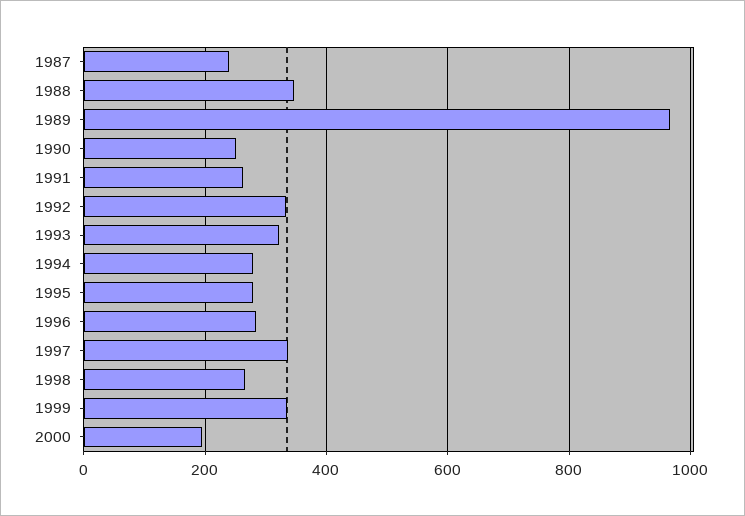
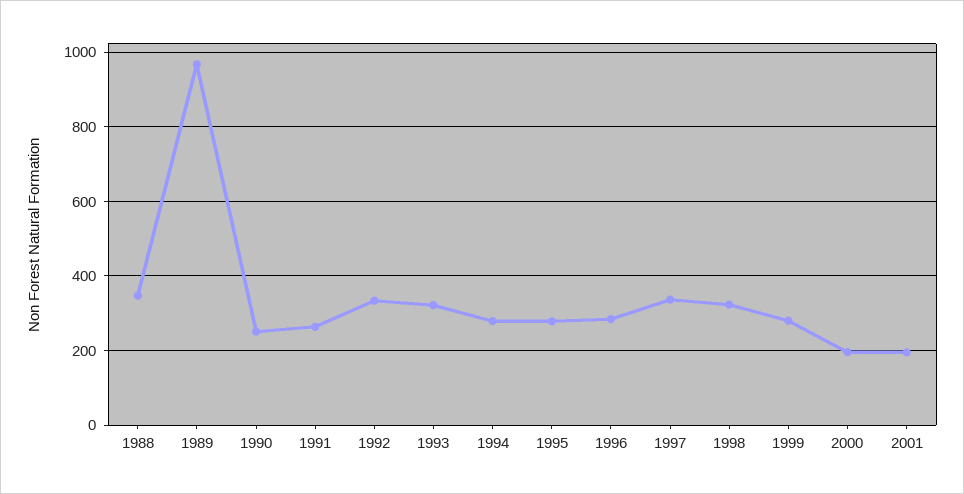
1987: 240 -> none
1998: 260 -> 320
1999: 340 -> 280
2001: none -> 200

